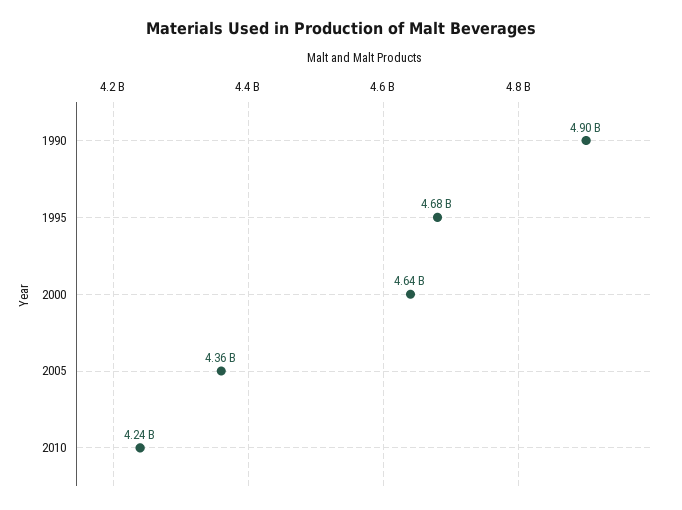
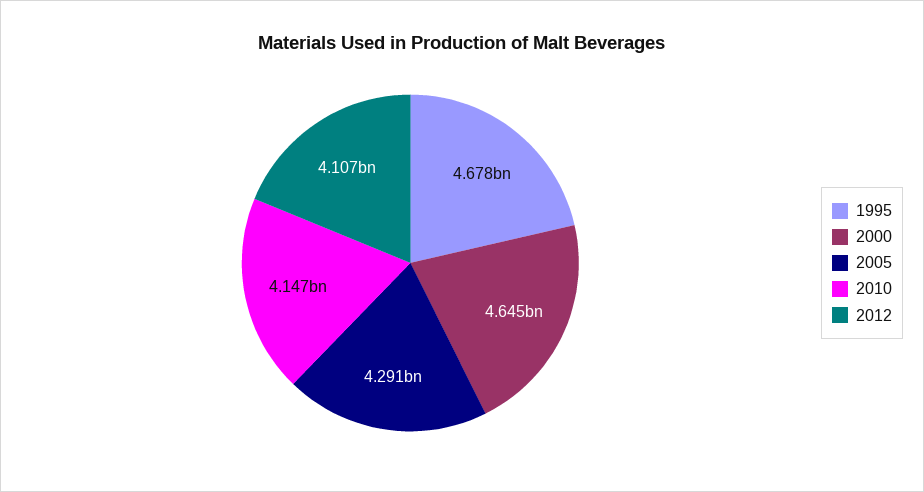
1990: 4900000000 -> none
2005: 4360000000 -> 4291000000
2010: 4240000000 -> 4147000000
2012: none -> 4107000000

